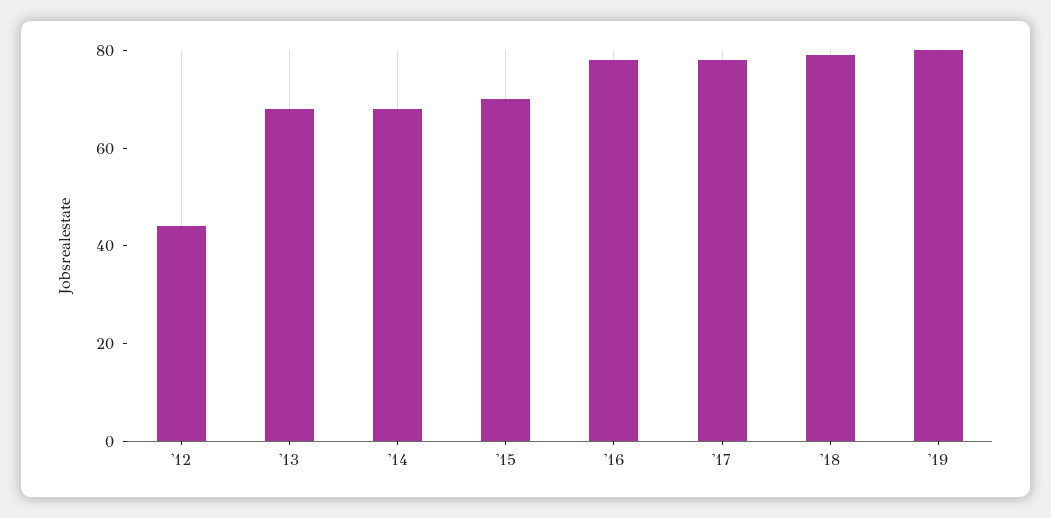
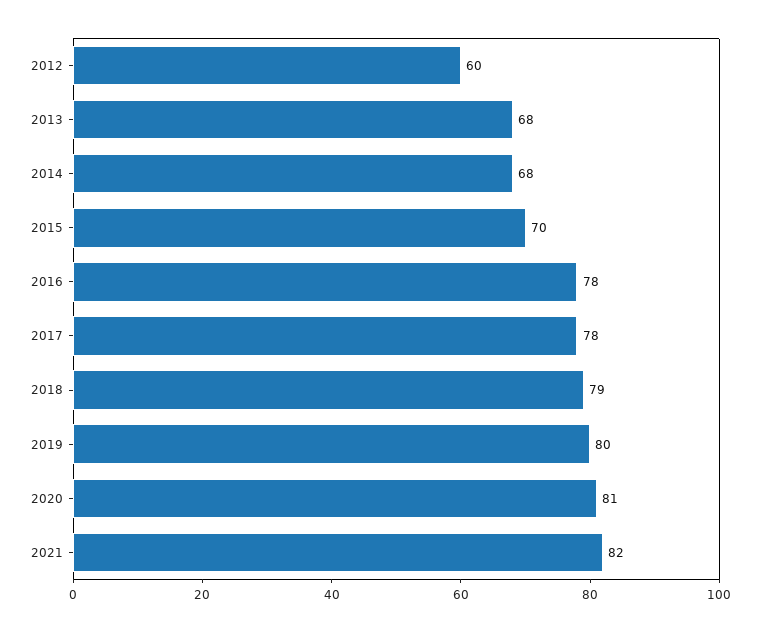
'12: 45 -> 60
2020: none -> 81
2021: none -> 82

